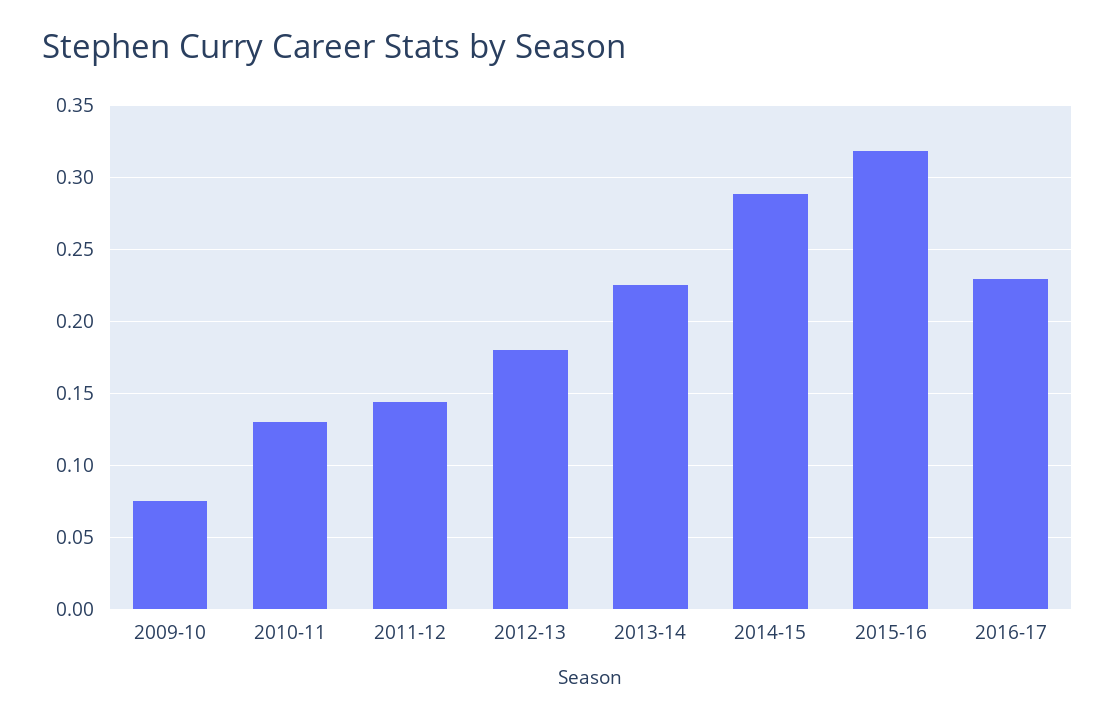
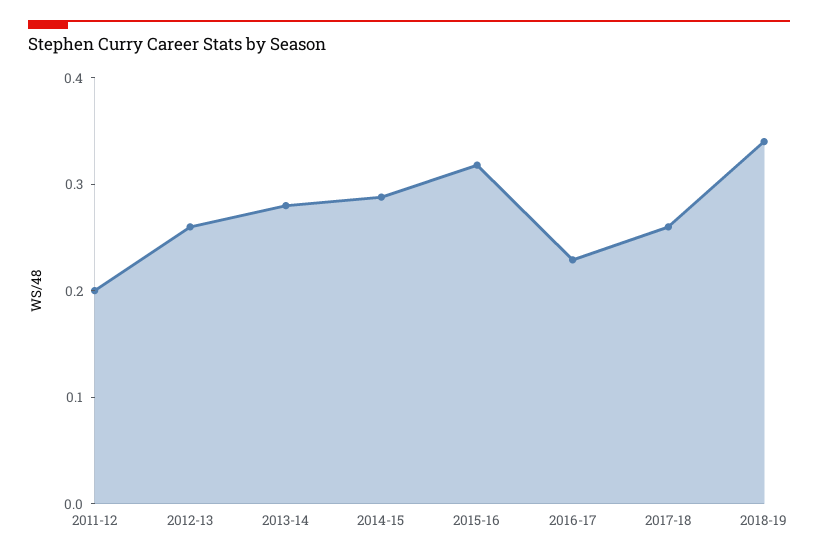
2009-10: 0.075 -> none
2010-11: 0.13 -> none
2011-12: 0.145 -> 0.2
2012-13: 0.18 -> 0.26
2013-14: 0.225 -> 0.28
2017-18: none -> 0.26
2018-19: none -> 0.34

